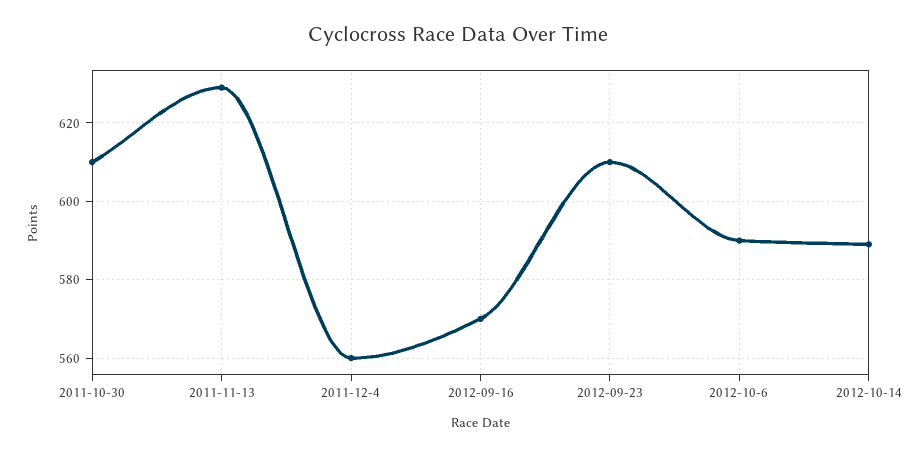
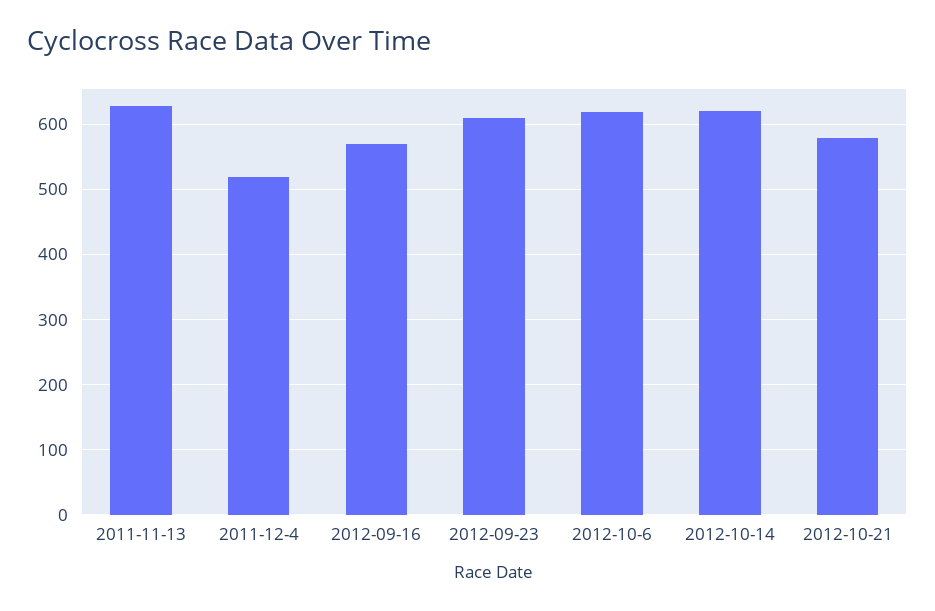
2011-10-30: 610 -> none
2011-12-4: 560 -> 520
2012-10-6: 590 -> 620
2012-10-14: 590 -> 620
2012-10-21: none -> 580

